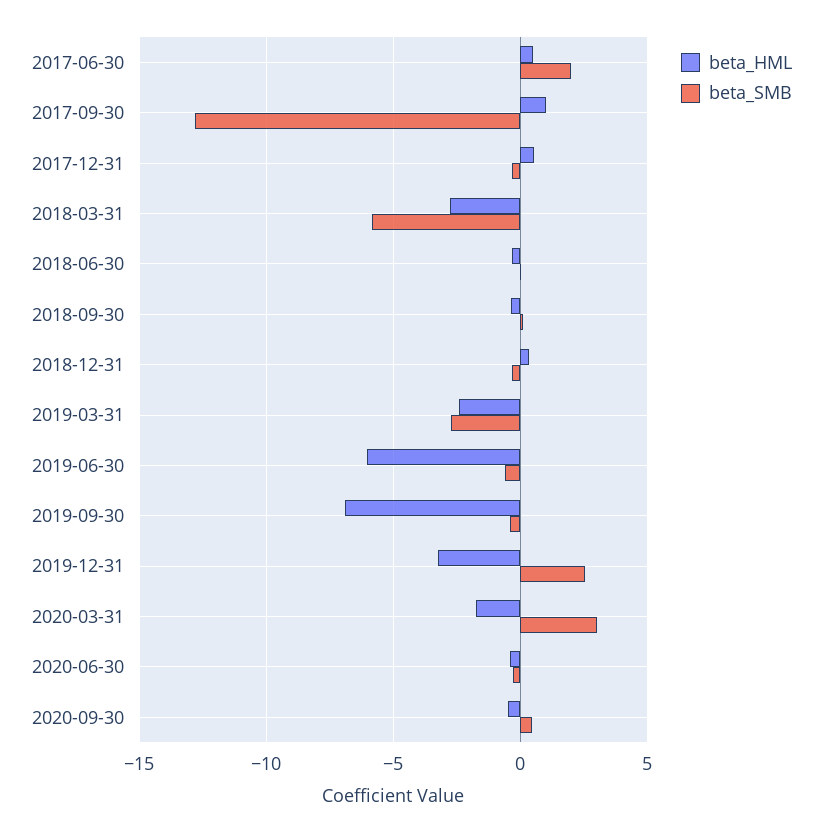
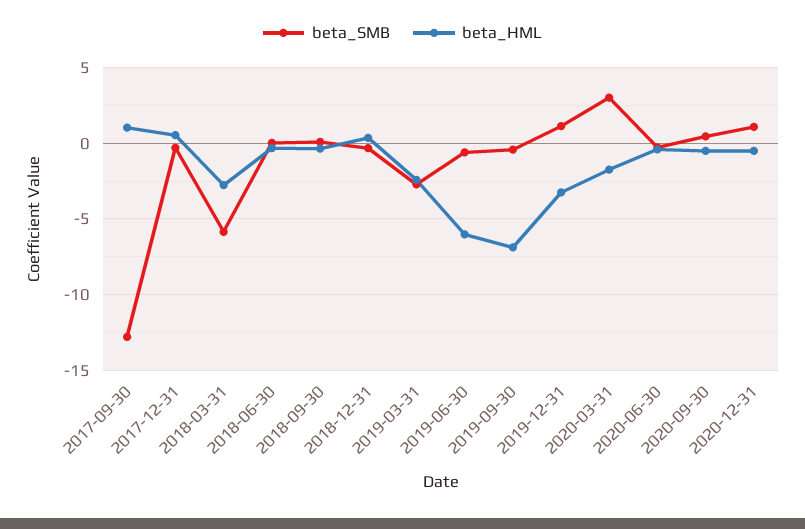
beta_HML, 2017-06-30: 0.5 -> none
beta_SMB, 2017-06-30: 2 -> none
beta_SMB, 2019-12-31: 2.5 -> 1
beta_SMB, 2020-12-31: none -> 1
beta_HML, 2020-12-31: none -> -0.5

